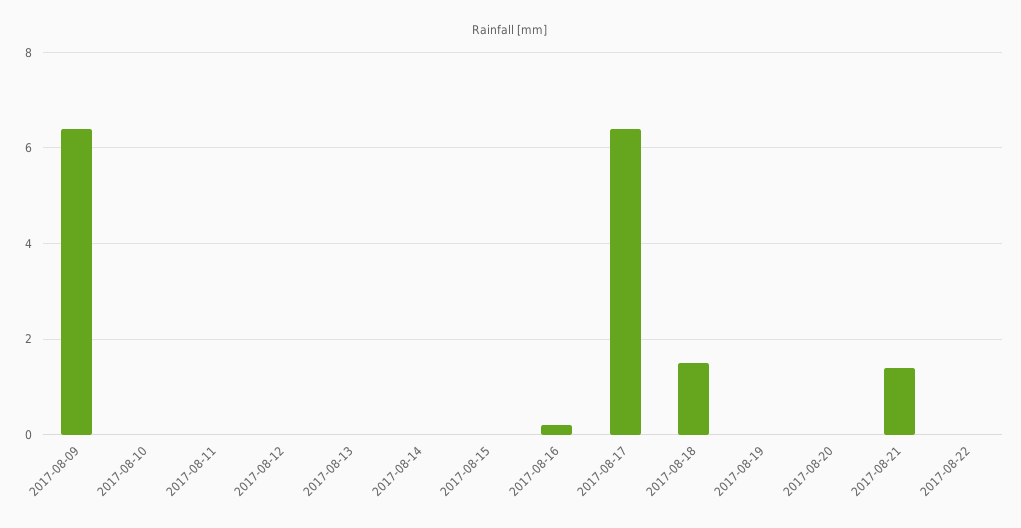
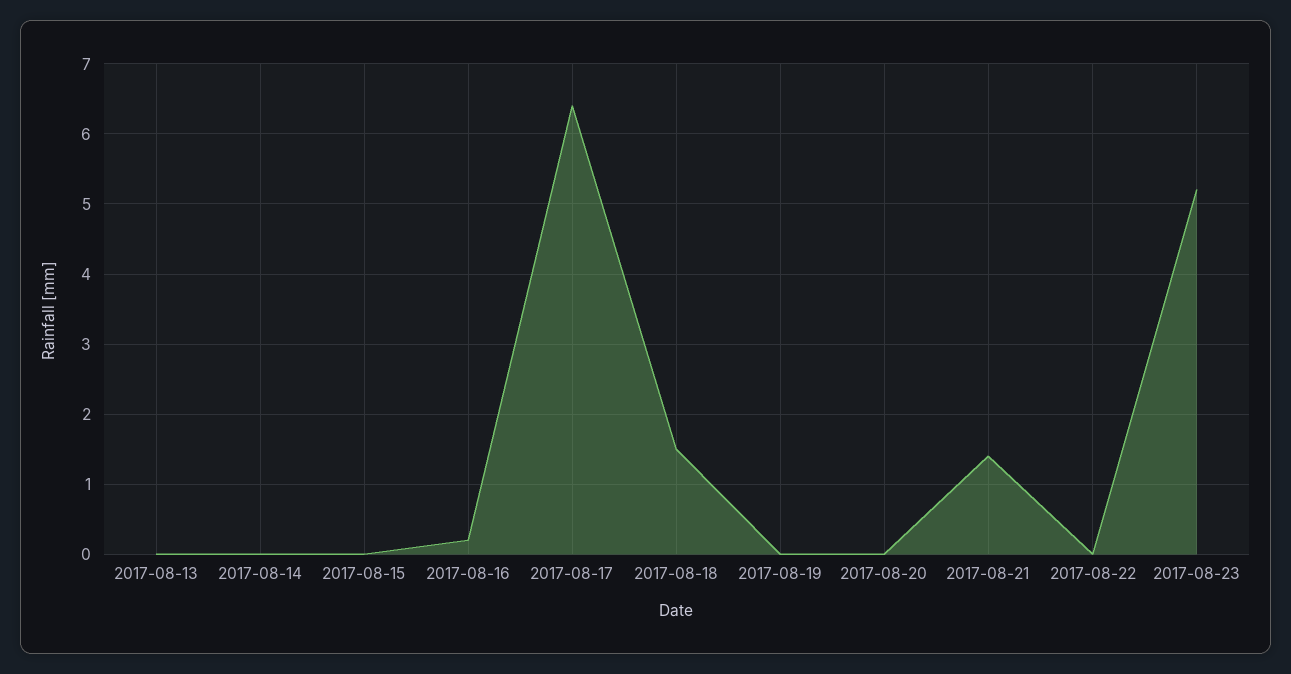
2017-08-09: 6.5 -> none
2017-08-10: 0 -> none
2017-08-11: 0 -> none
2017-08-12: 0 -> none
2017-08-23: none -> 5.2

